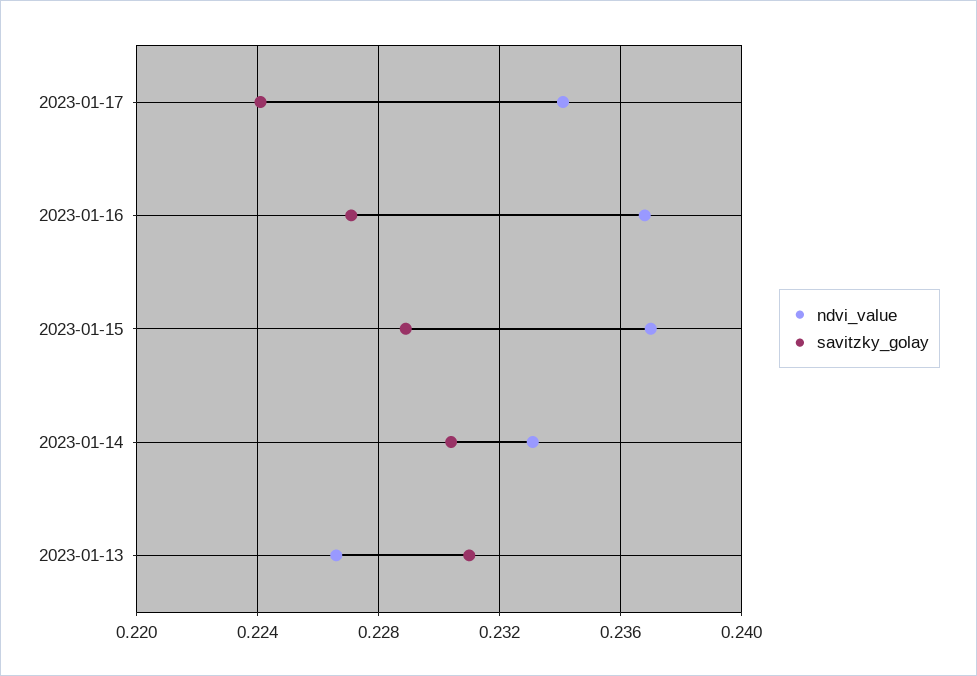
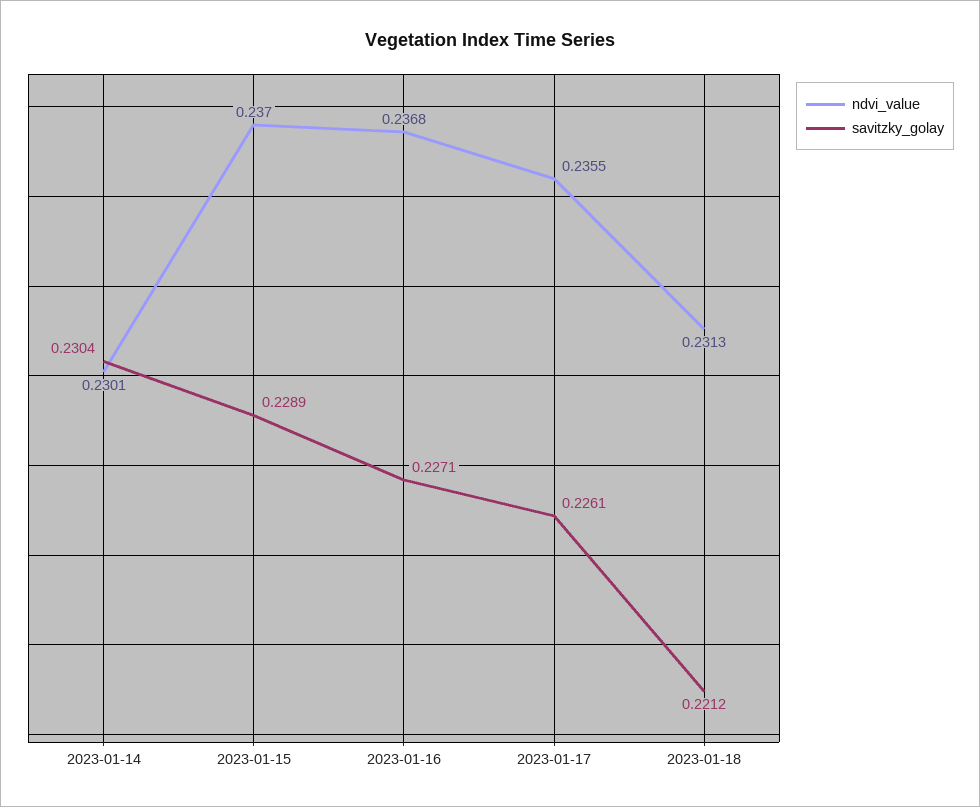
ndvi_value, 2023-01-17: 0.234 -> 0.2355
savitzky_golay, 2023-01-17: 0.224 -> 0.2261
ndvi_value, 2023-01-14: 0.233 -> 0.2301
ndvi_value, 2023-01-13: 0.2265 -> none
savitzky_golay, 2023-01-13: 0.231 -> none
ndvi_value, 2023-01-18: none -> 0.2313
savitzky_golay, 2023-01-18: none -> 0.2212

